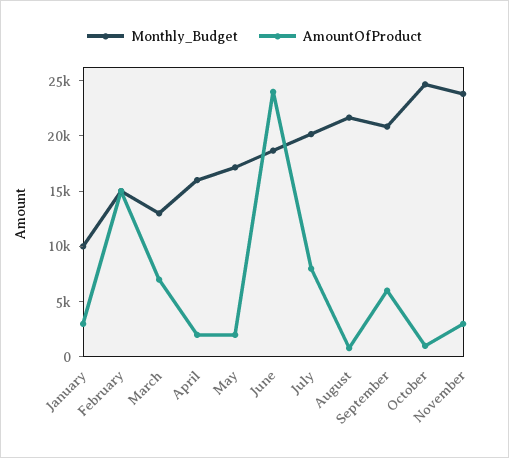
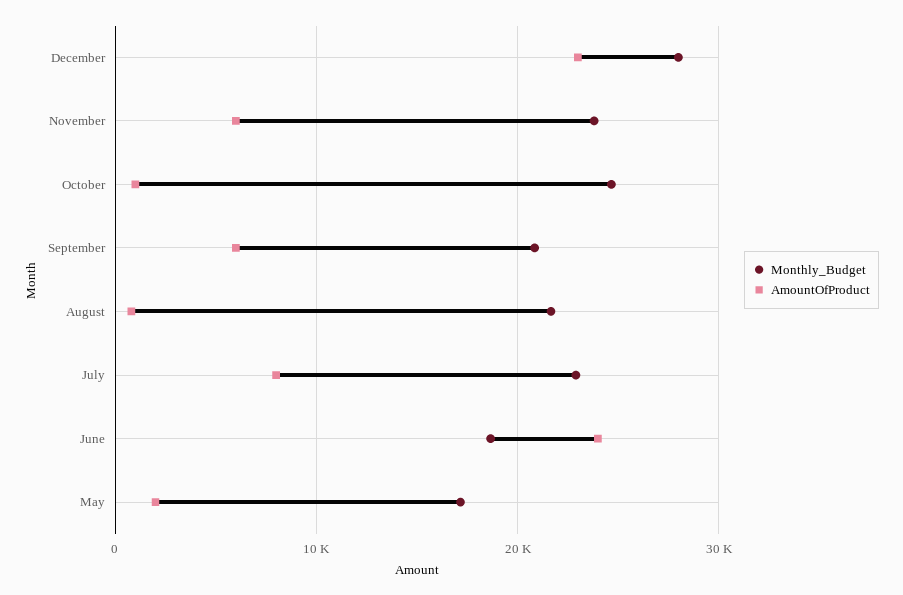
Monthly_Budget, January: 10000 -> none
AmountOfProduct, January: 3000 -> none
Monthly_Budget, February: 15000 -> none
AmountOfProduct, February: 15000 -> none
Monthly_Budget, March: 13000 -> none
AmountOfProduct, March: 7000 -> none
Monthly_Budget, April: 16000 -> none
AmountOfProduct, April: 2000 -> none
Monthly_Budget, July: 20000 -> 23000
AmountOfProduct, November: 3000 -> 6000
Monthly_Budget, December: none -> 28000
AmountOfProduct, December: none -> 23000

